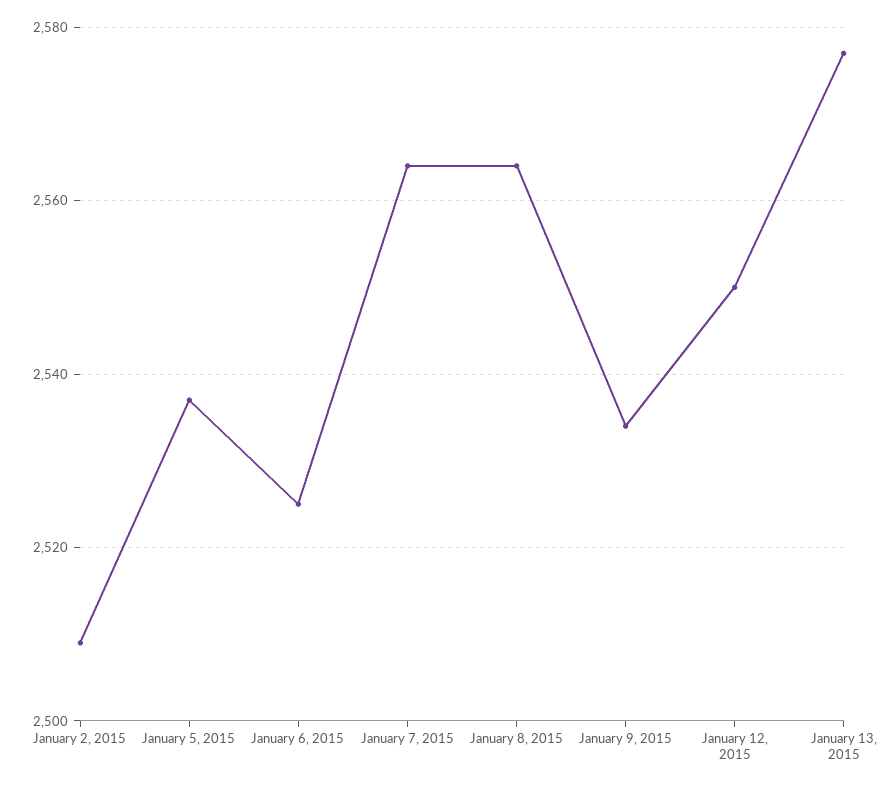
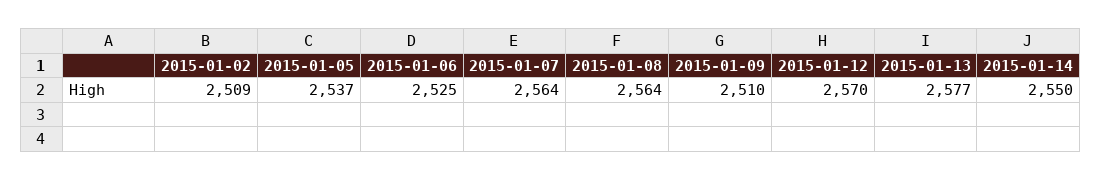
January 9, 2015: 2535 -> 2510
January 12, 2015: 2550 -> 2570
2015-01-14: none -> 2550

